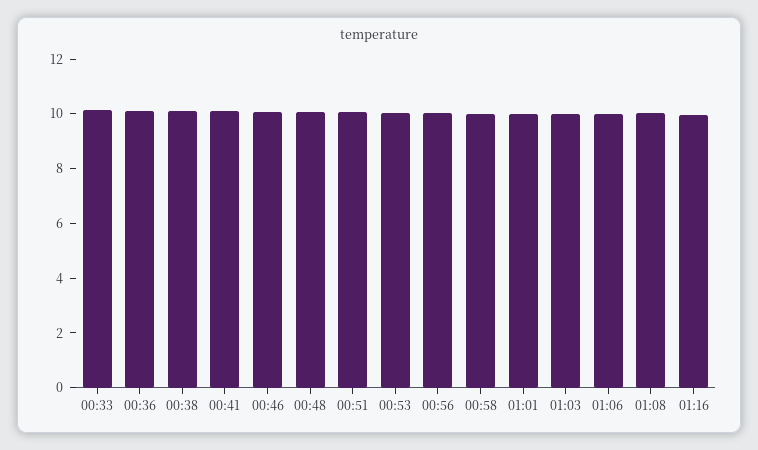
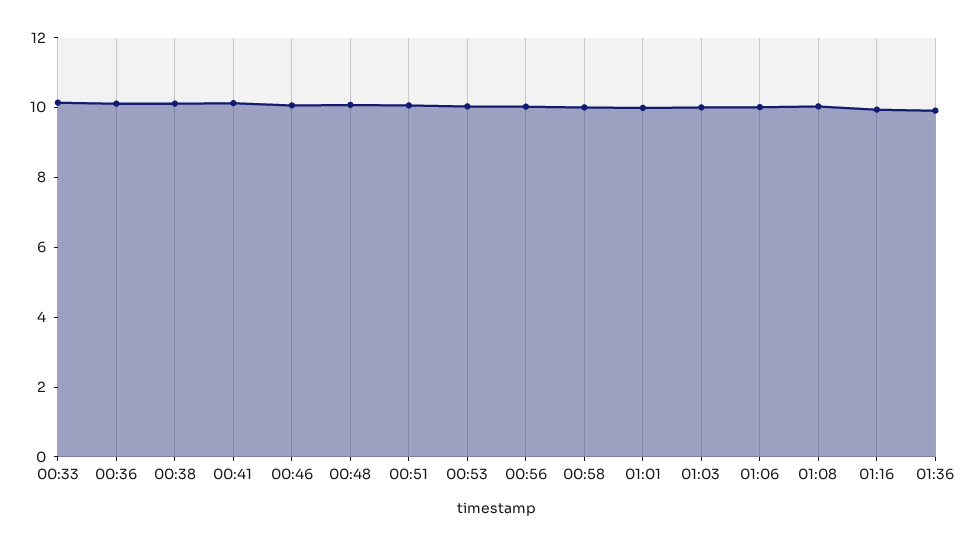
01:36: none -> 10

